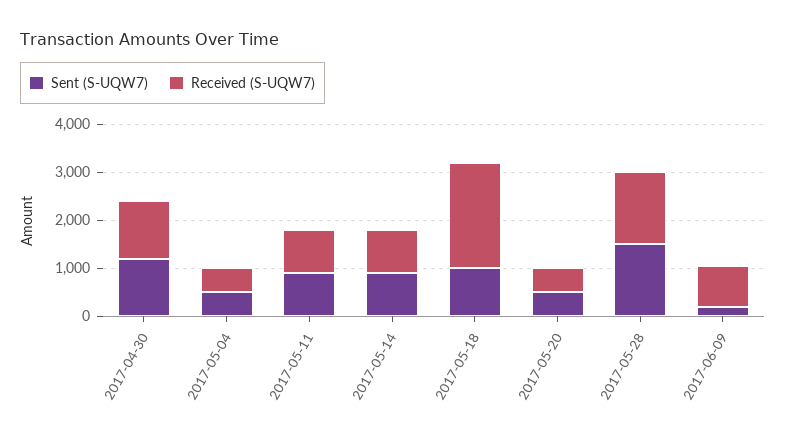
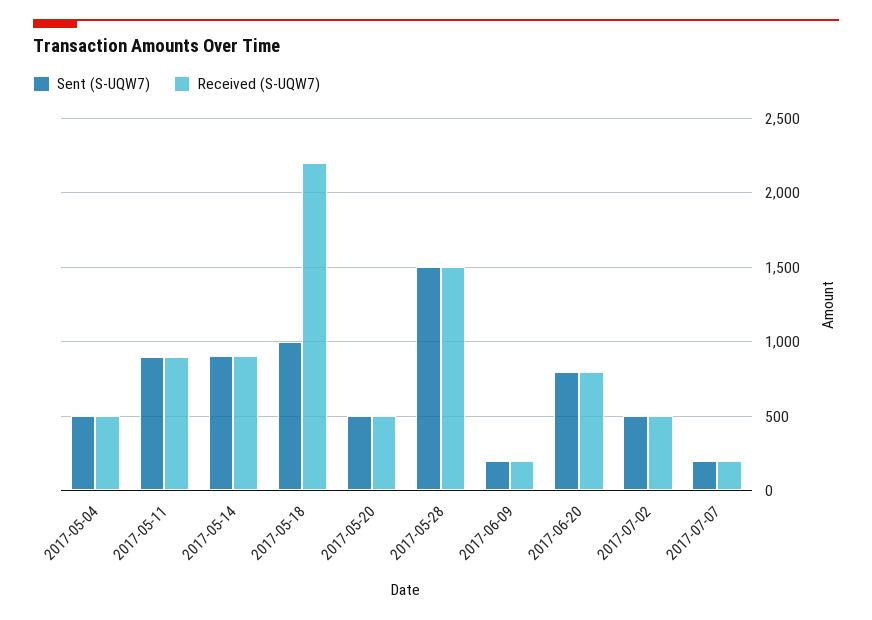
Sent (S-UQW7), 2017-04-30: 1200 -> none
Received (S-UQW7), 2017-04-30: 1200 -> none
Received (S-UQW7), 2017-06-09: 800 -> 200
Sent (S-UQW7), 2017-06-20: none -> 800
Received (S-UQW7), 2017-06-20: none -> 800
Sent (S-UQW7), 2017-07-02: none -> 500
Received (S-UQW7), 2017-07-02: none -> 500
Sent (S-UQW7), 2017-07-07: none -> 200
Received (S-UQW7), 2017-07-07: none -> 200

